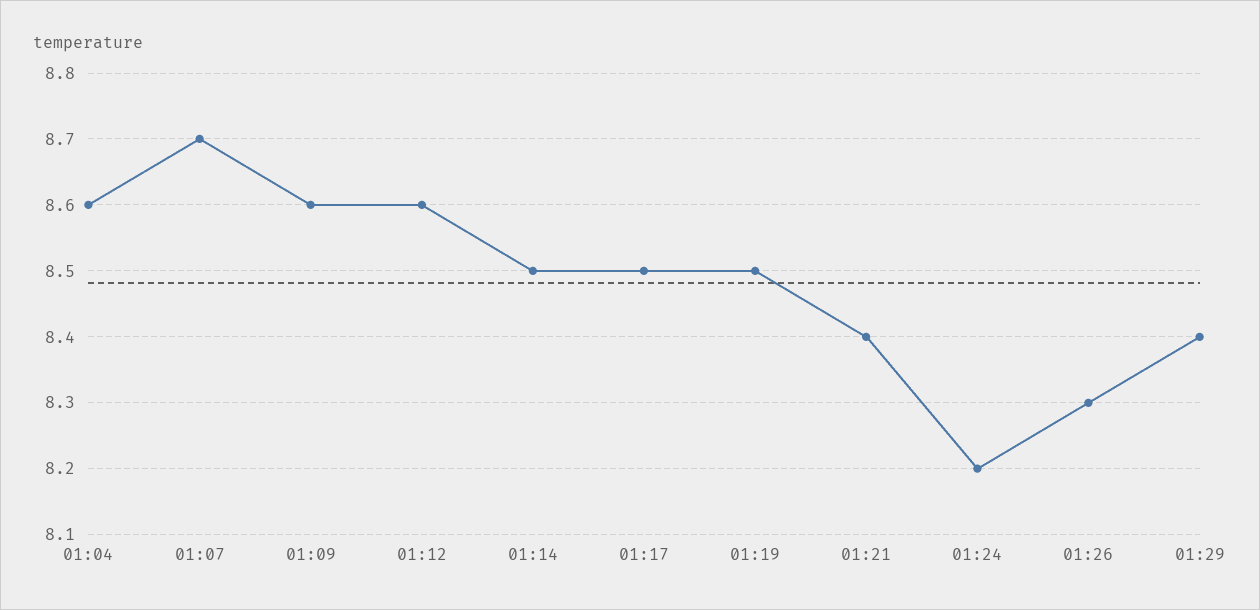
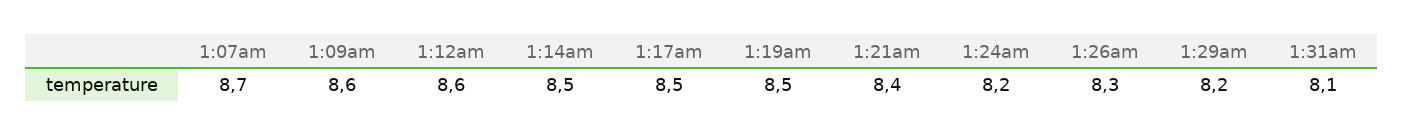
01:04: 8.6 -> none
01:29: 8.4 -> 8.2
1:31am: none -> 8.1

